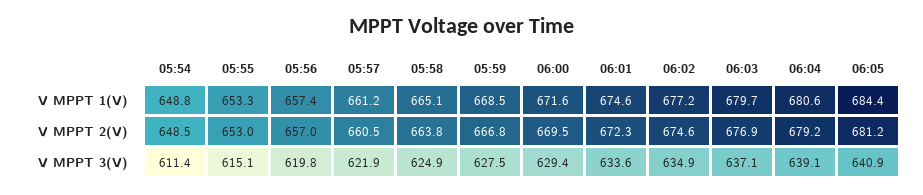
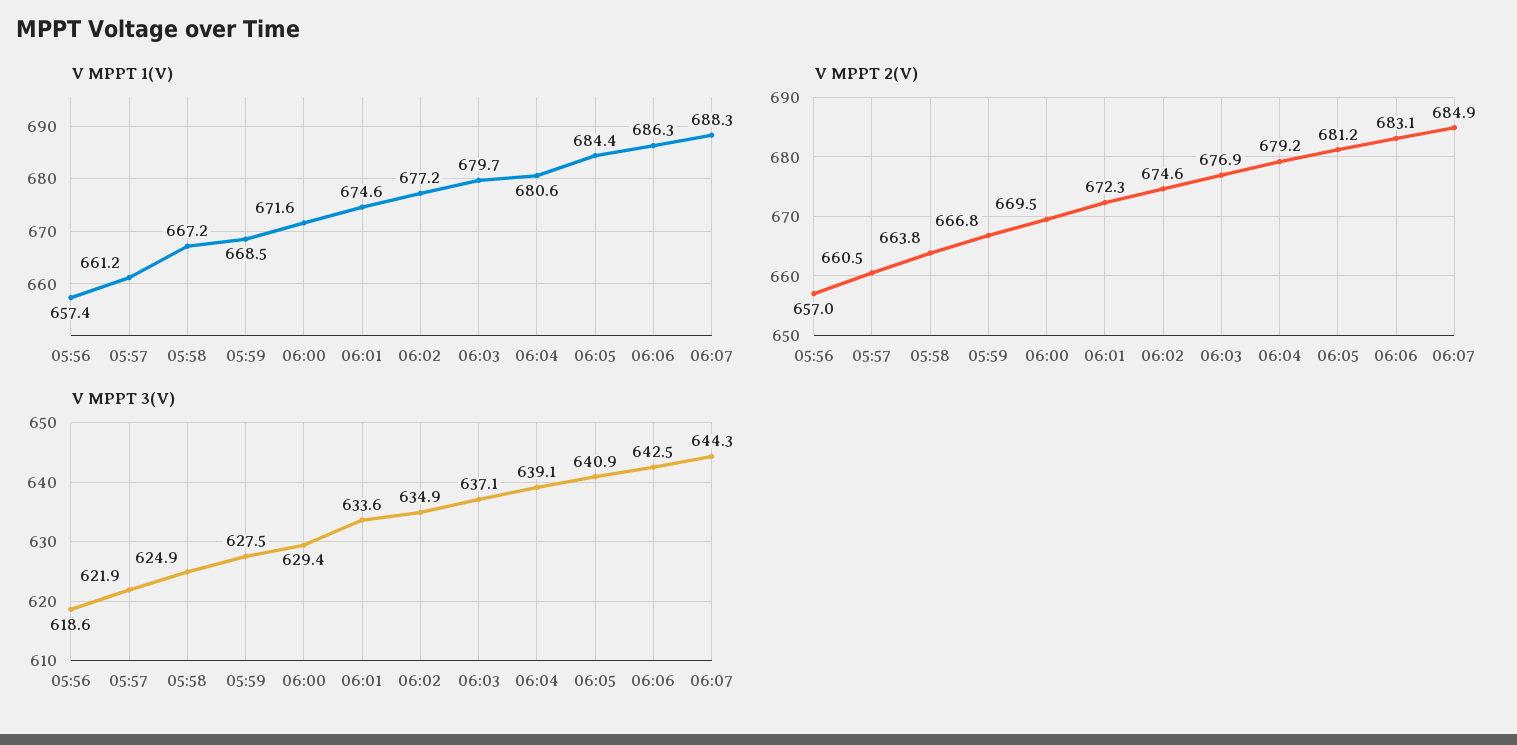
V MPPT 1(V), 05:54: 648.8 -> none
V MPPT 1(V), 05:55: 653.3 -> none
V MPPT 1(V), 05:58: 665.1 -> 667.2
V MPPT 2(V), 05:54: 648.5 -> none
V MPPT 2(V), 05:55: 653 -> none
V MPPT 3(V), 05:54: 611.4 -> none
V MPPT 3(V), 05:55: 615.1 -> none
V MPPT 3(V), 05:56: 619.8 -> 618.6
V MPPT 1(V), 06:06: none -> 686.3
V MPPT 1(V), 06:07: none -> 688.3
V MPPT 2(V), 06:06: none -> 683.1
V MPPT 2(V), 06:07: none -> 684.9
V MPPT 3(V), 06:06: none -> 642.5
V MPPT 3(V), 06:07: none -> 644.3

